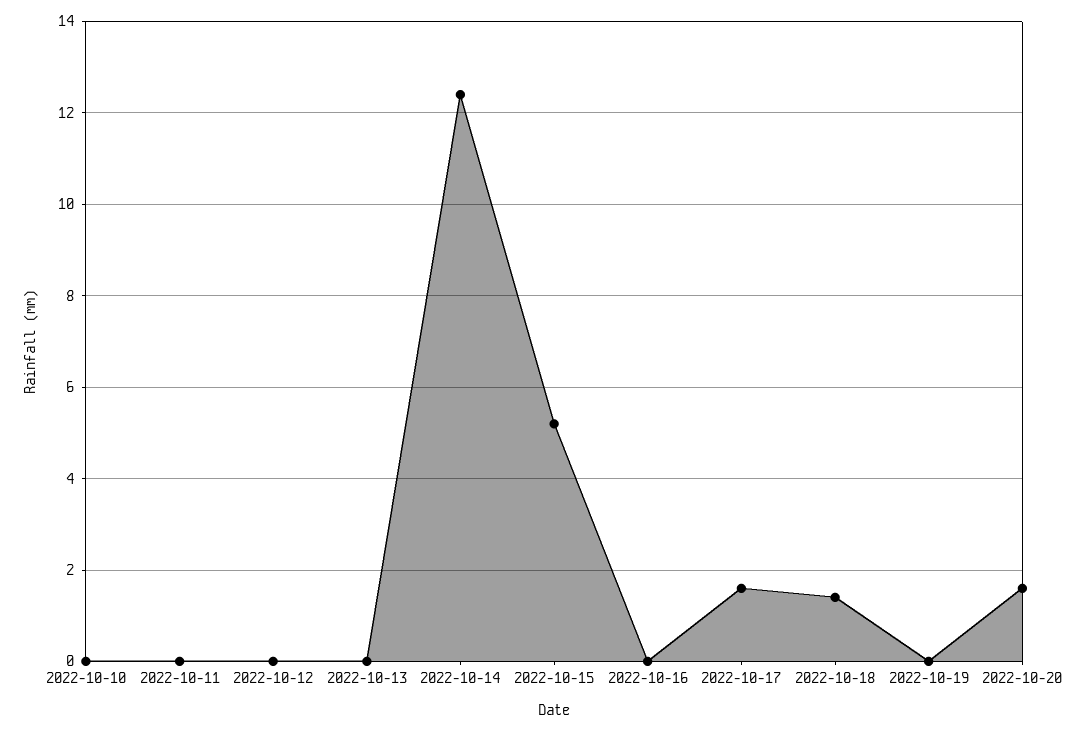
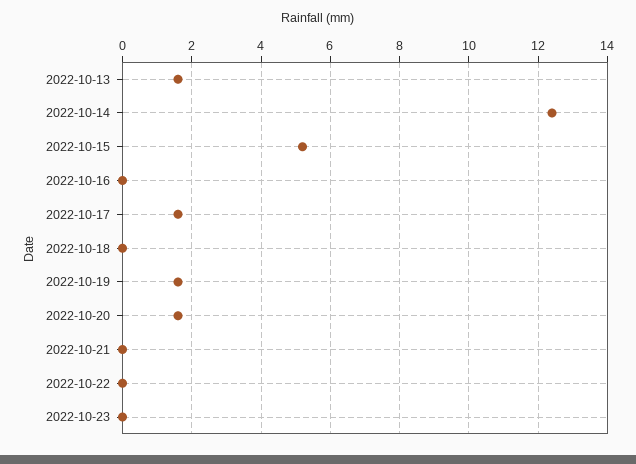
2022-10-10: 0 -> none
2022-10-11: 0 -> none
2022-10-12: 0 -> none
2022-10-13: 0 -> 1.5
2022-10-18: 1.5 -> 0
2022-10-19: 0 -> 1.5
2022-10-21: none -> 0
2022-10-22: none -> 0
2022-10-23: none -> 0

